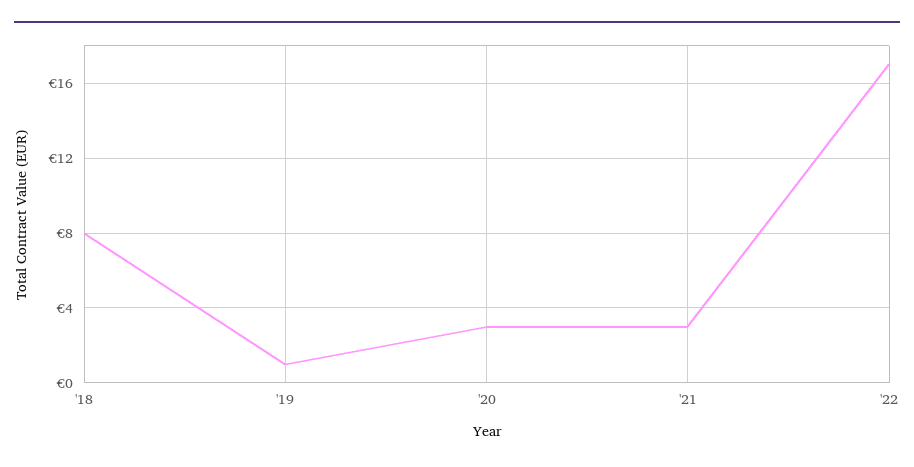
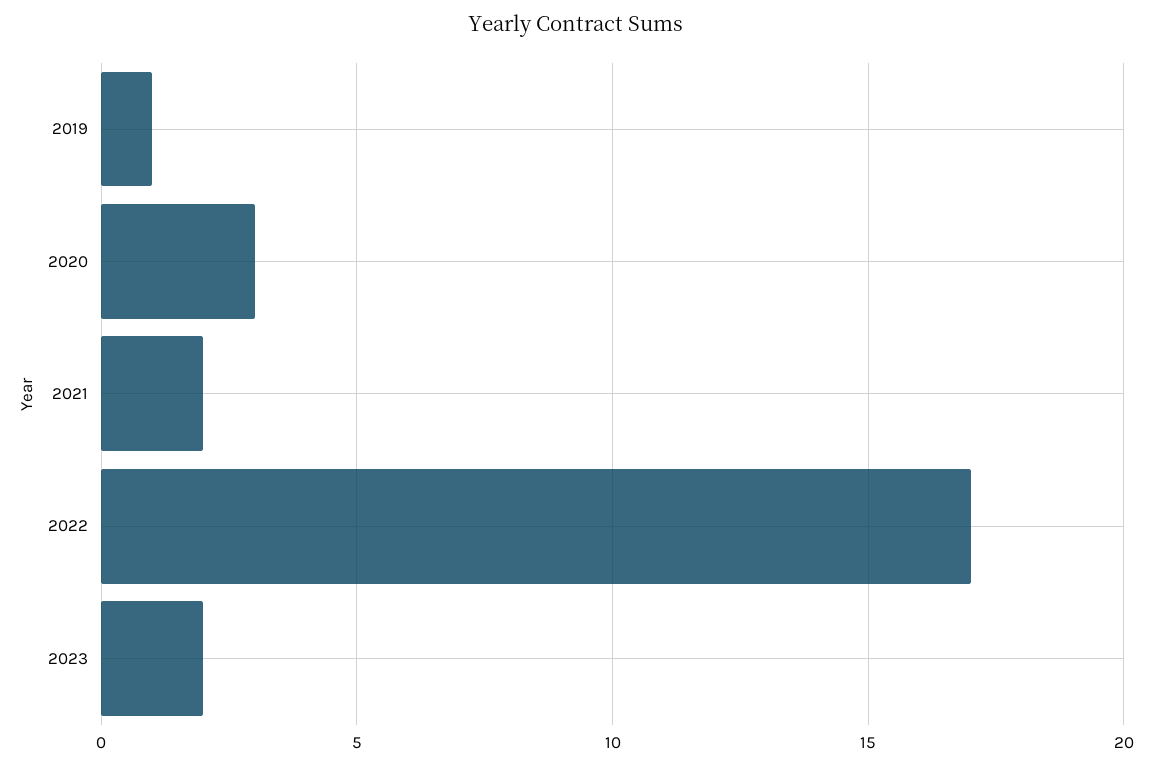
'18: 8 -> none
'21: 3 -> 2
2023: none -> 2

